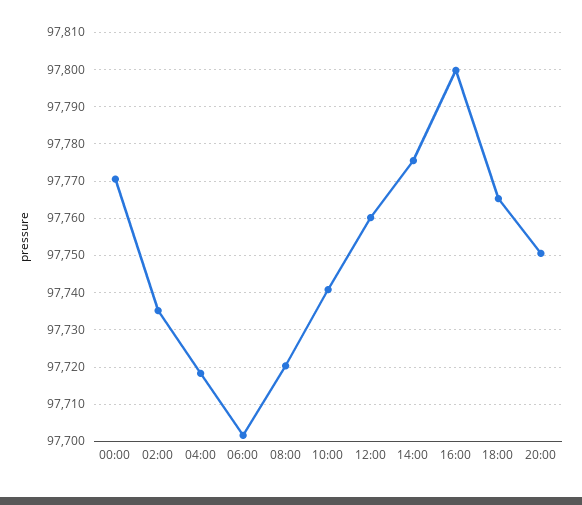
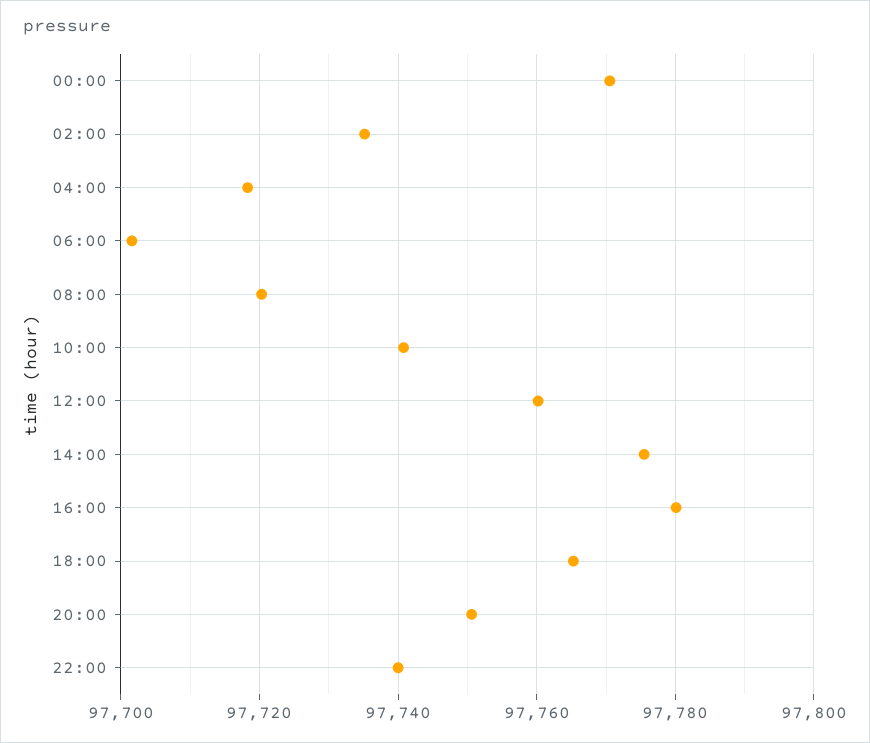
16:00: 97800 -> 97780
22:00: none -> 97740

